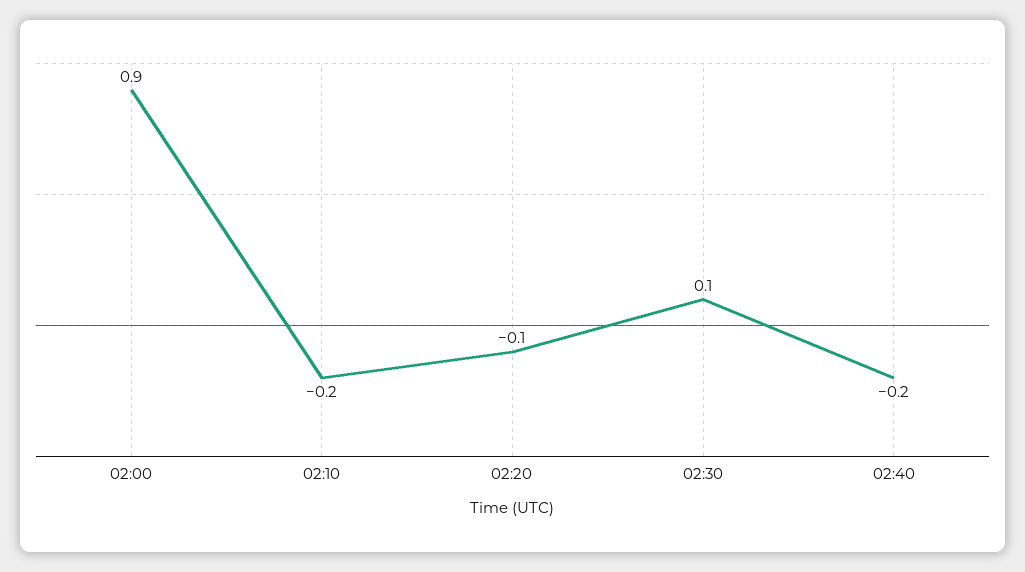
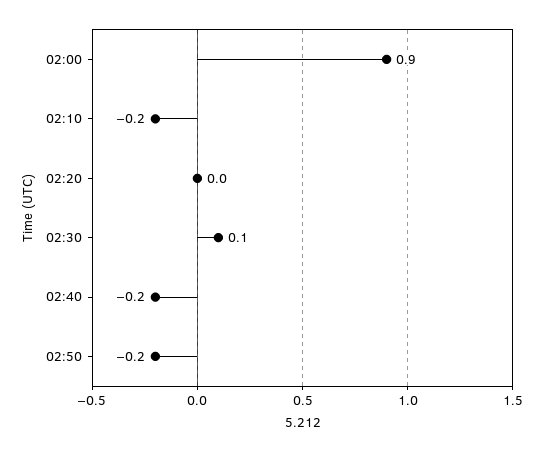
02:20: -0.1 -> 0
02:50: none -> -0.2

